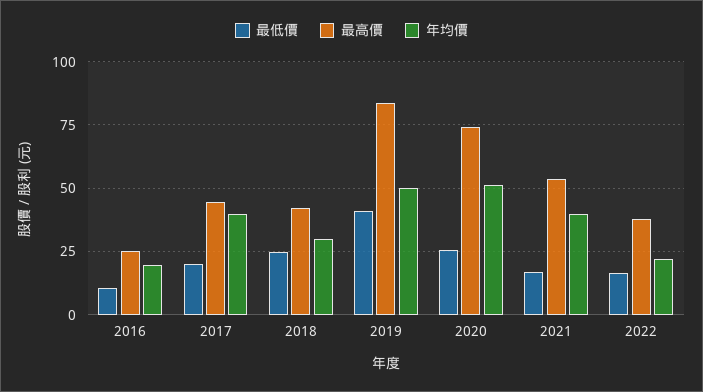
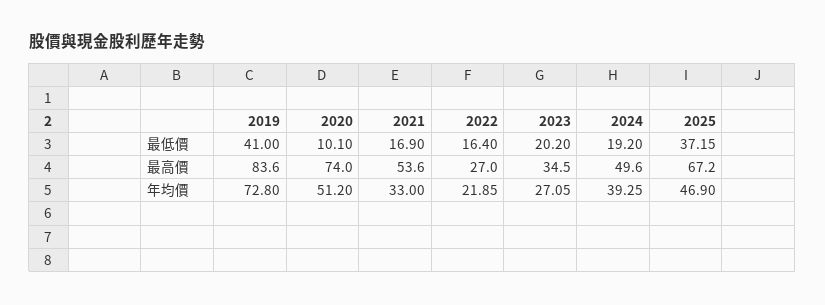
最低價, 2016: 10 -> none
最高價, 2016: 25 -> none
年均價, 2016: 20 -> none
最低價, 2017: 20 -> none
最高價, 2017: 45 -> none
年均價, 2017: 40 -> none
最低價, 2018: 25 -> none
最高價, 2018: 42.5 -> none
年均價, 2018: 30 -> none
年均價, 2019: 50 -> 72.8
最低價, 2020: 25 -> 10.1
年均價, 2021: 40 -> 33
最高價, 2022: 37.5 -> 27
最低價, 2023: none -> 20.2
最低價, 2024: none -> 19.2
最低價, 2025: none -> 37.15
最高價, 2023: none -> 34.5
最高價, 2024: none -> 49.6
最高價, 2025: none -> 67.2
年均價, 2023: none -> 27.05
年均價, 2024: none -> 39.25
年均價, 2025: none -> 46.9

